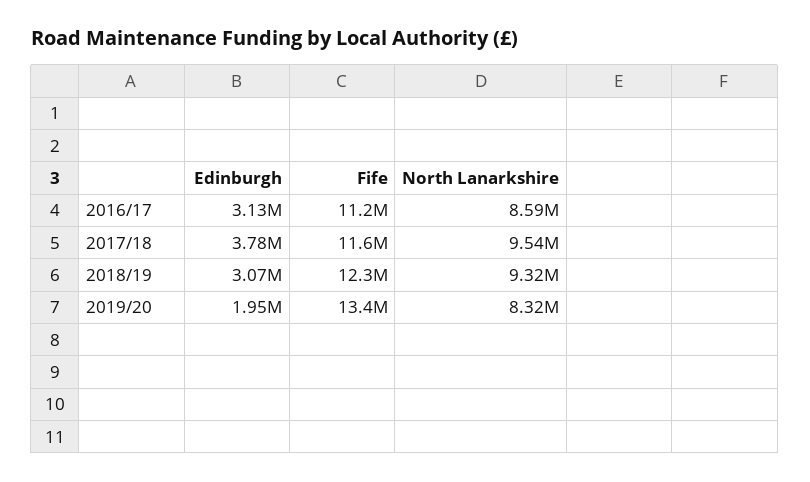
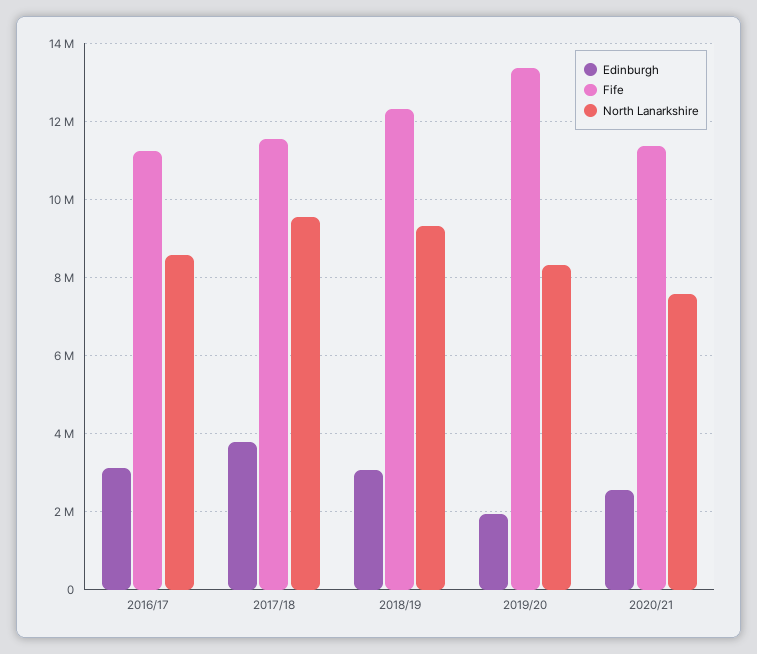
Edinburgh, 2020/21: none -> 2600000
Fife, 2020/21: none -> 11400000
North Lanarkshire, 2020/21: none -> 7600000

